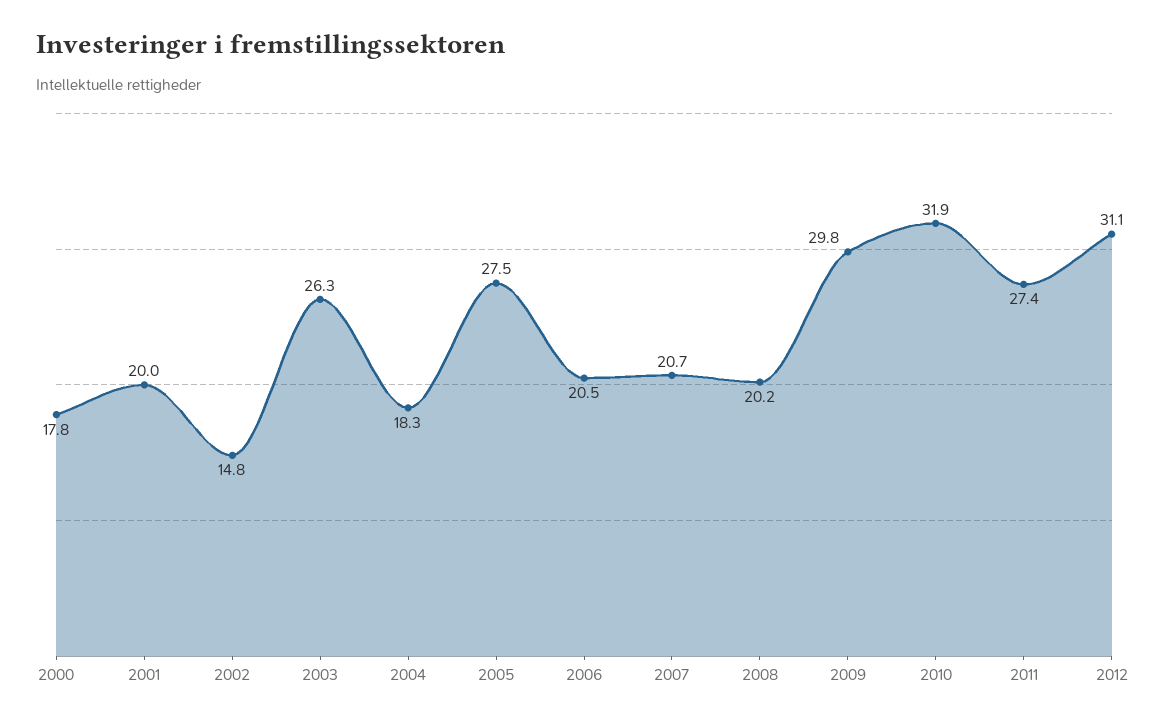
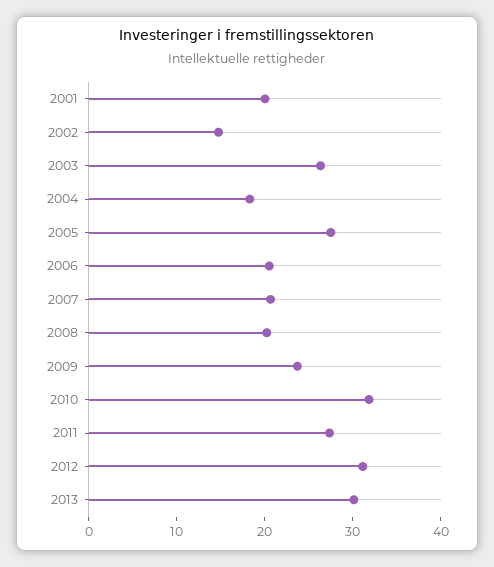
2000: 17.8 -> none
2009: 29.8 -> 24
2013: none -> 30

